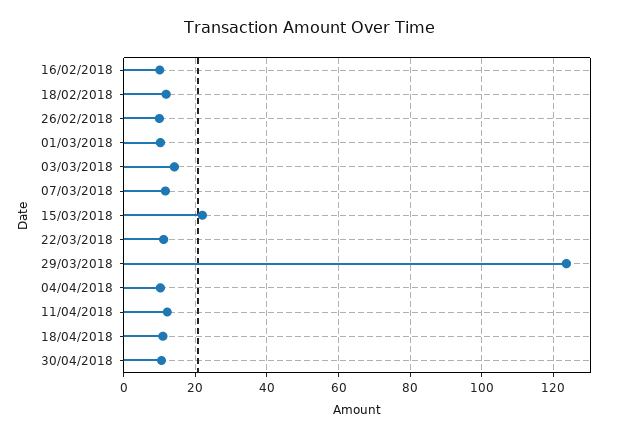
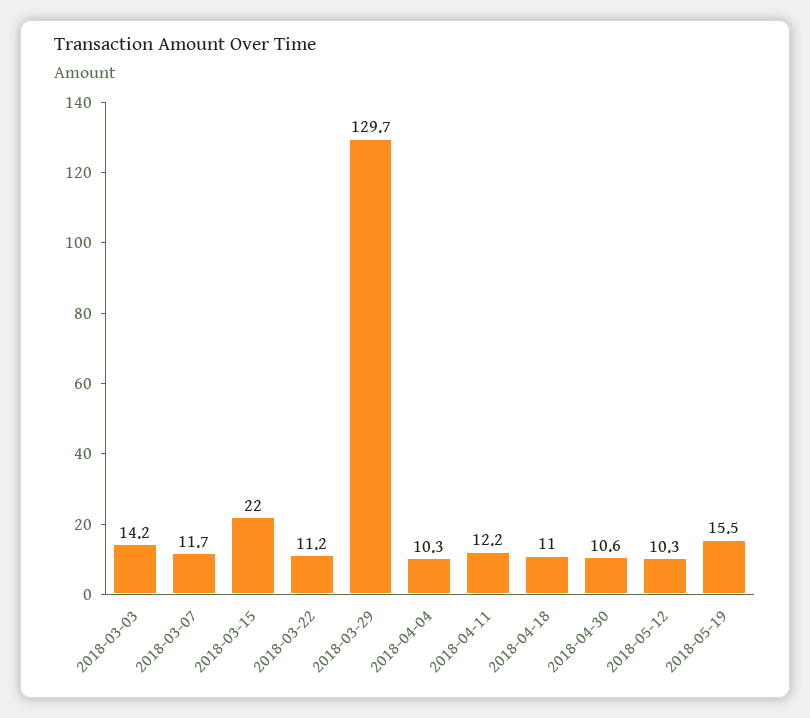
16/02/2018: 10 -> none
18/02/2018: 12 -> none
26/02/2018: 10 -> none
01/03/2018: 10 -> none
29/03/2018: 124 -> 129.7
2018-05-12: none -> 10.3
2018-05-19: none -> 15.5

